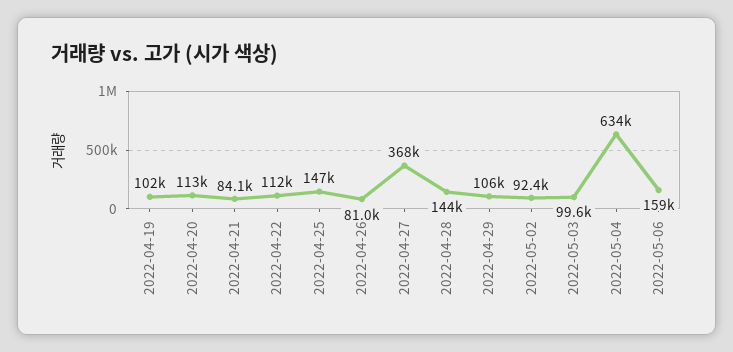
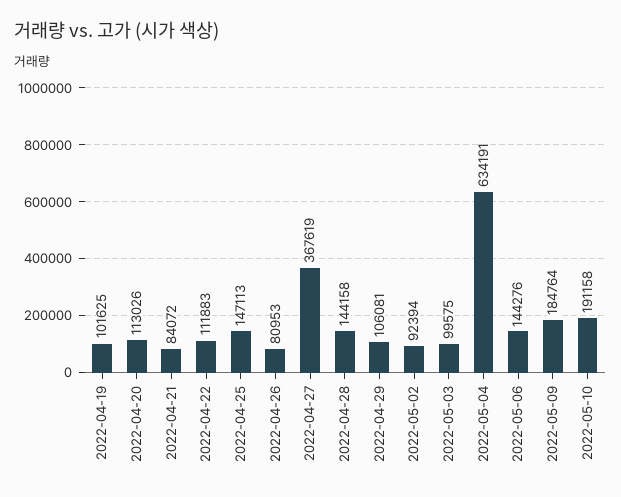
2022-05-06: 159000 -> 144276
2022-05-09: none -> 184764
2022-05-10: none -> 191158

